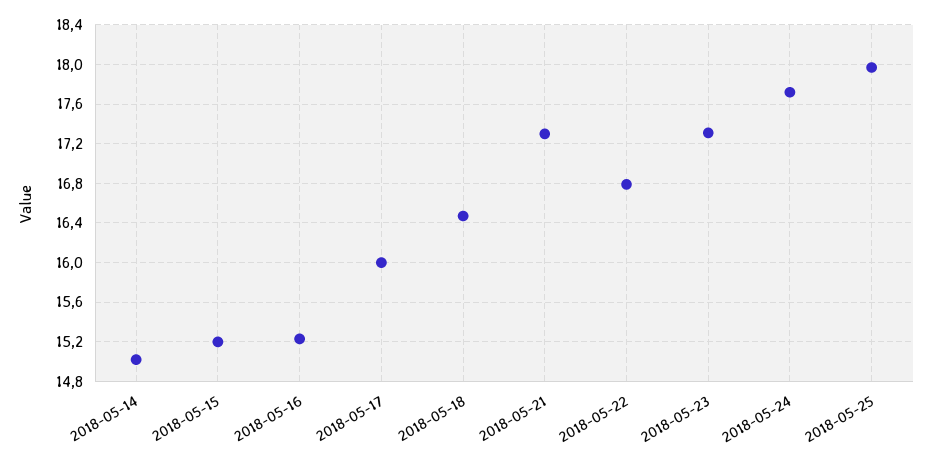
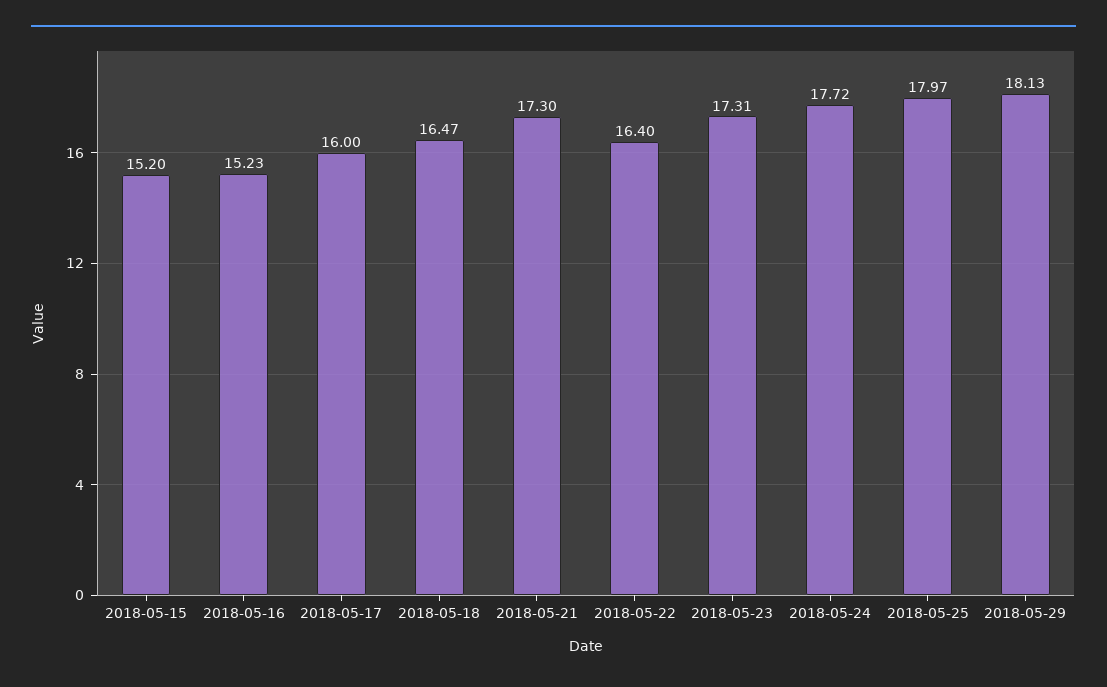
2018-05-14: 15 -> none
2018-05-22: 16.8 -> 16.4
2018-05-29: none -> 18.13

